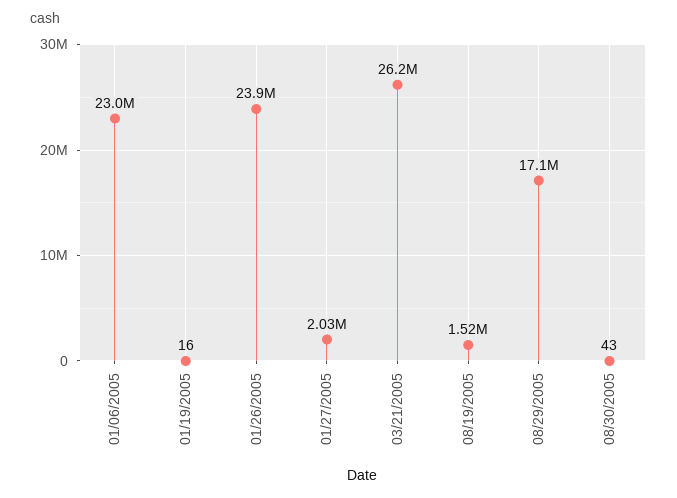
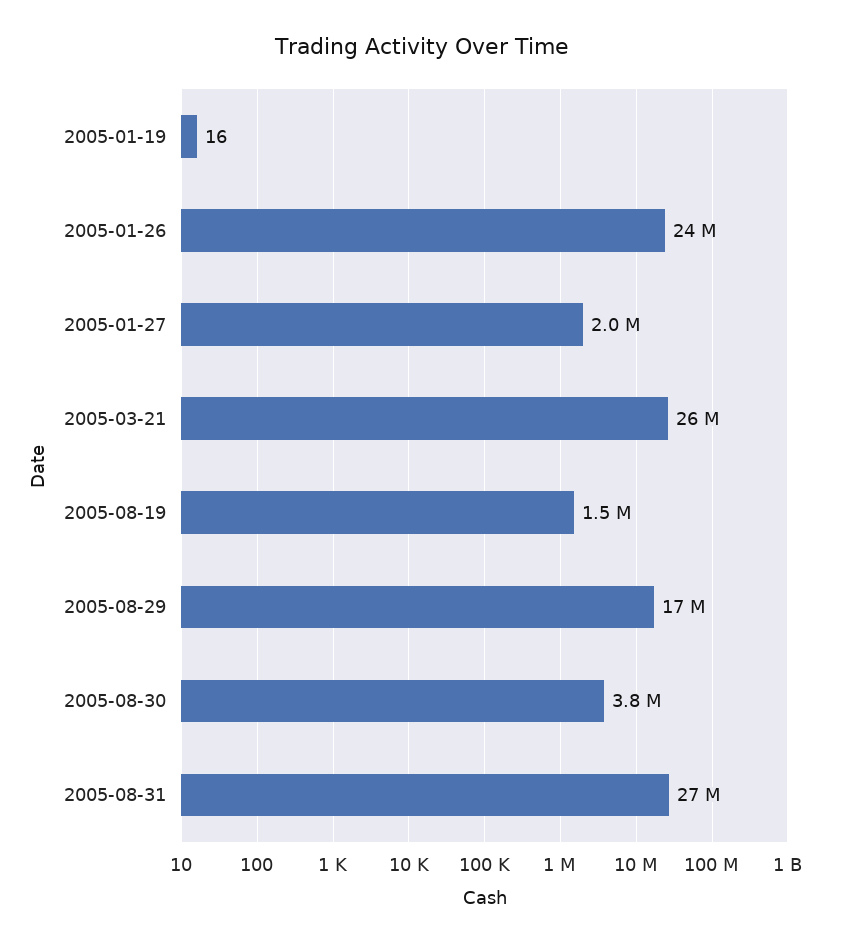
01/06/2005: 23000000 -> none
08/30/2005: 43 -> 3800000
2005-08-31: none -> 27000000

